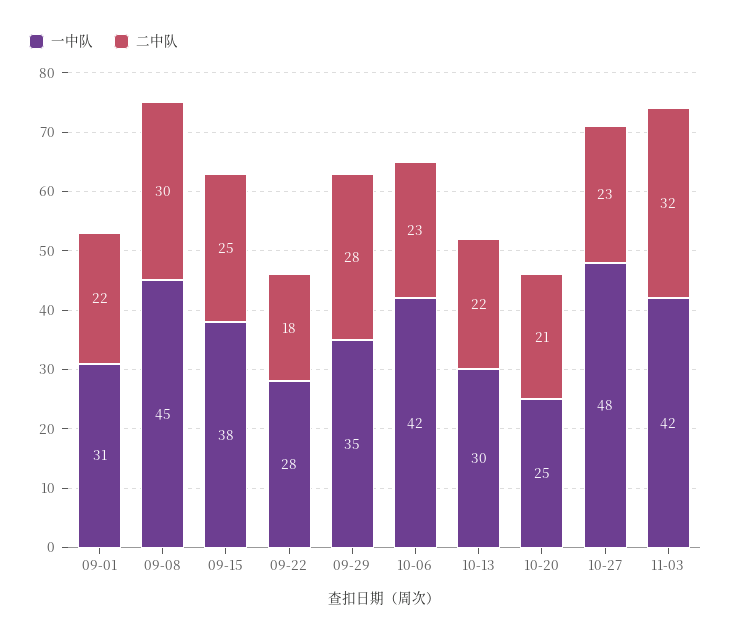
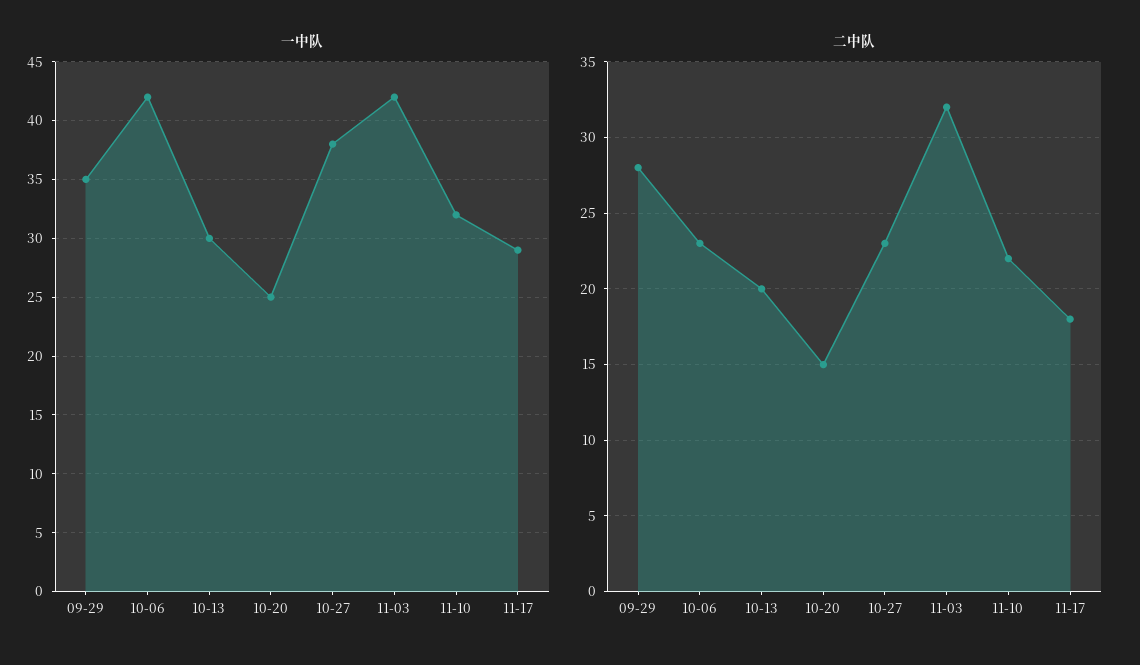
一中队, 09-01: 31 -> none
二中队, 09-01: 22 -> none
一中队, 09-08: 45 -> none
二中队, 09-08: 30 -> none
一中队, 09-15: 38 -> none
二中队, 09-15: 25 -> none
一中队, 09-22: 28 -> none
二中队, 09-22: 18 -> none
二中队, 10-13: 22 -> 20
二中队, 10-20: 21 -> 15
一中队, 10-27: 48 -> 38
一中队, 11-10: none -> 32
一中队, 11-17: none -> 29
二中队, 11-10: none -> 22
二中队, 11-17: none -> 18

